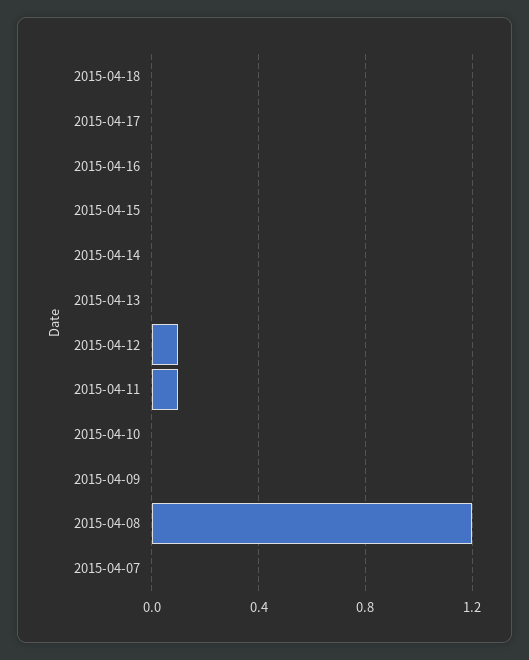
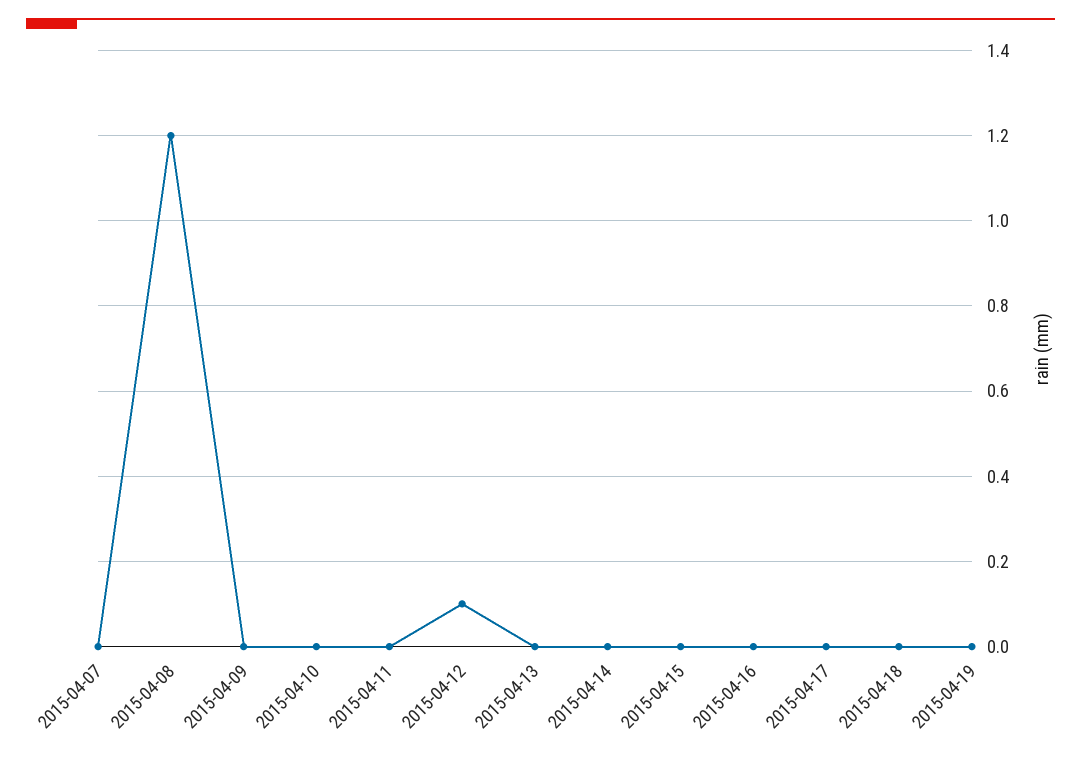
2015-04-11: 0.1 -> 0
2015-04-19: none -> 0

